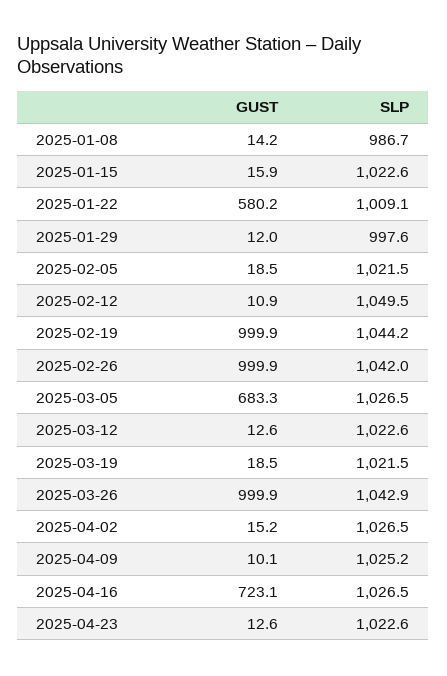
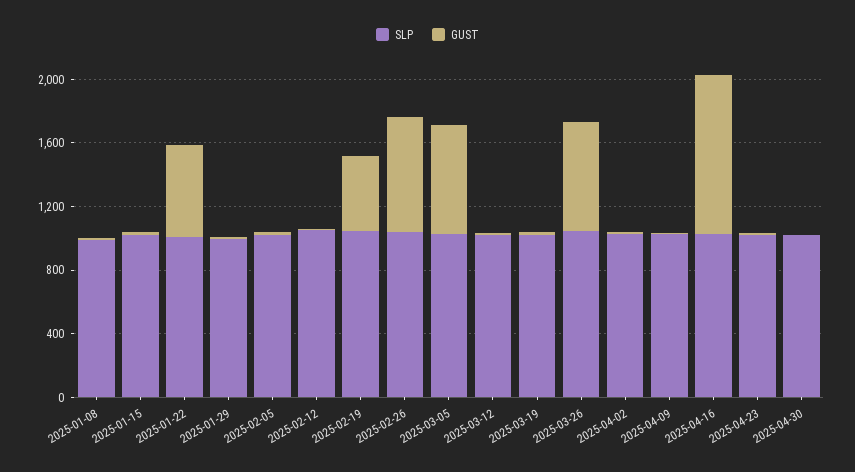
GUST, 2025-02-19: 999.9 -> 500
GUST, 2025-02-26: 999.9 -> 700
GUST, 2025-03-26: 999.9 -> 700
GUST, 2025-04-16: 723.1 -> 1000
SLP, 2025-04-30: none -> 1000
GUST, 2025-04-30: none -> 0

